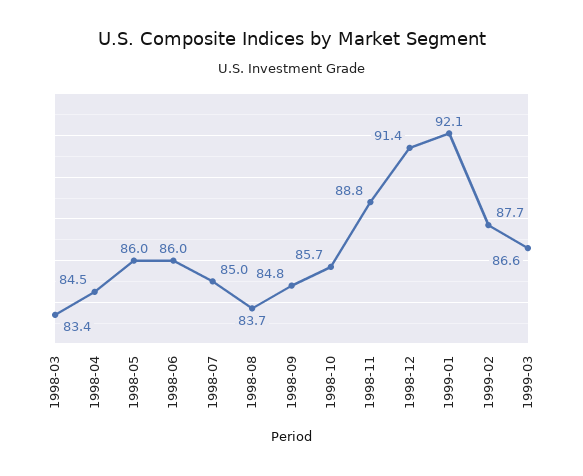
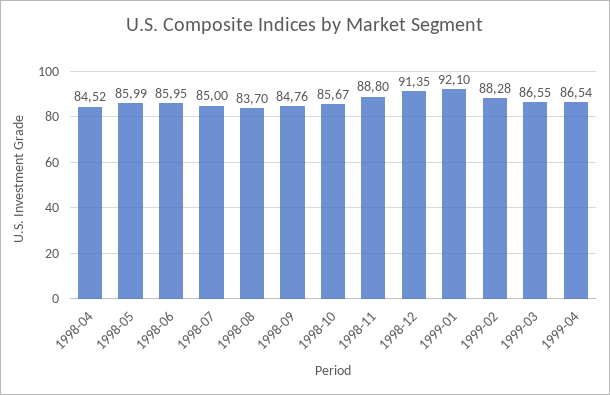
1998-03: 83.4 -> none
1999-02: 87.7 -> 88.28
1999-04: none -> 86.54

